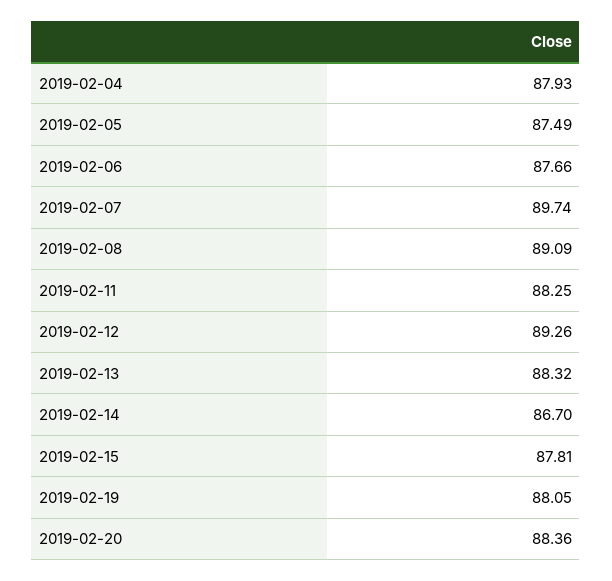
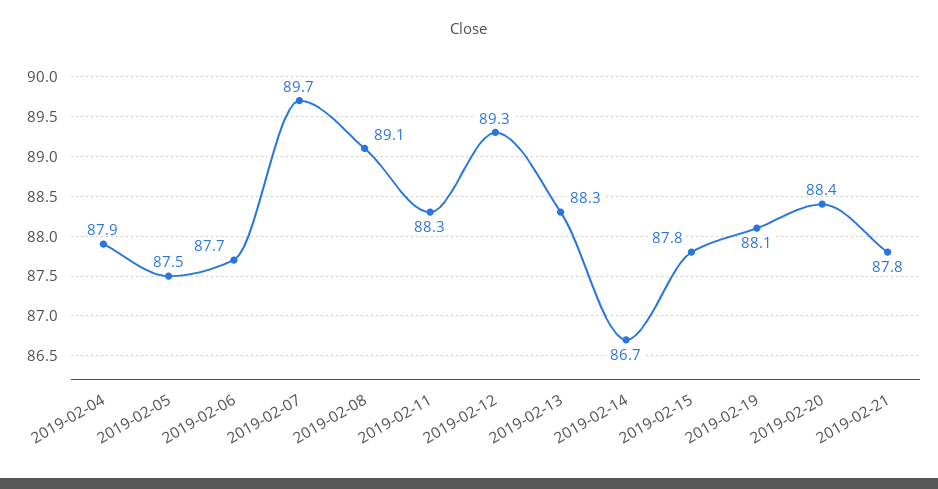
2019-02-21: none -> 87.8

